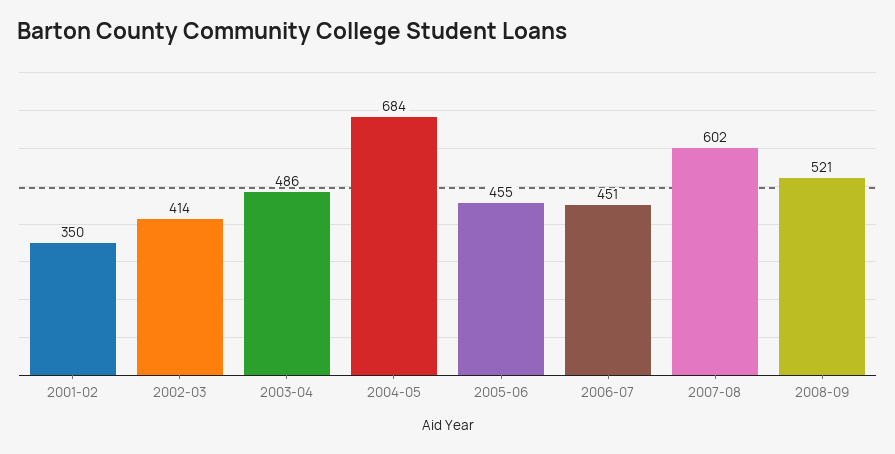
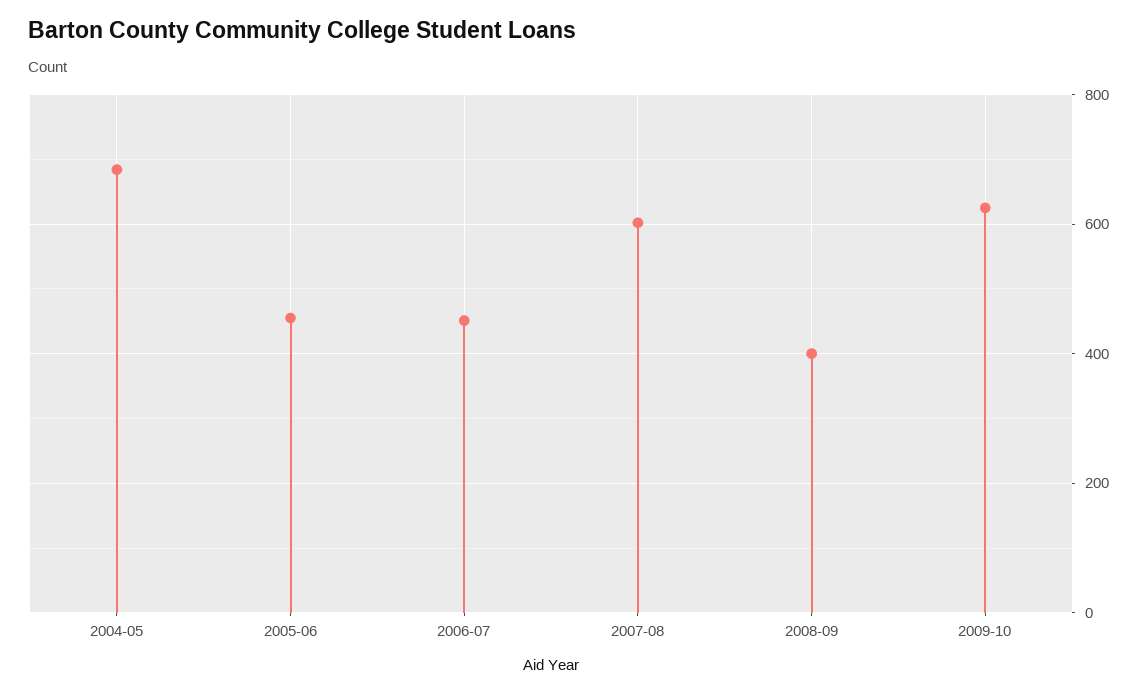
2001-02: 350 -> none
2002-03: 414 -> none
2003-04: 486 -> none
2008-09: 521 -> 400
2009-10: none -> 620

